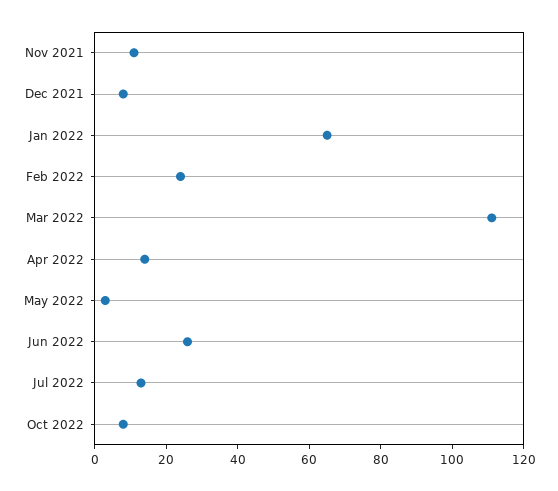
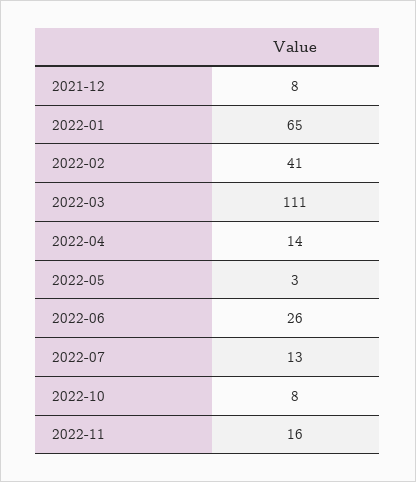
Nov 2021: 10 -> none
Feb 2022: 25 -> 41
2022-11: none -> 16

